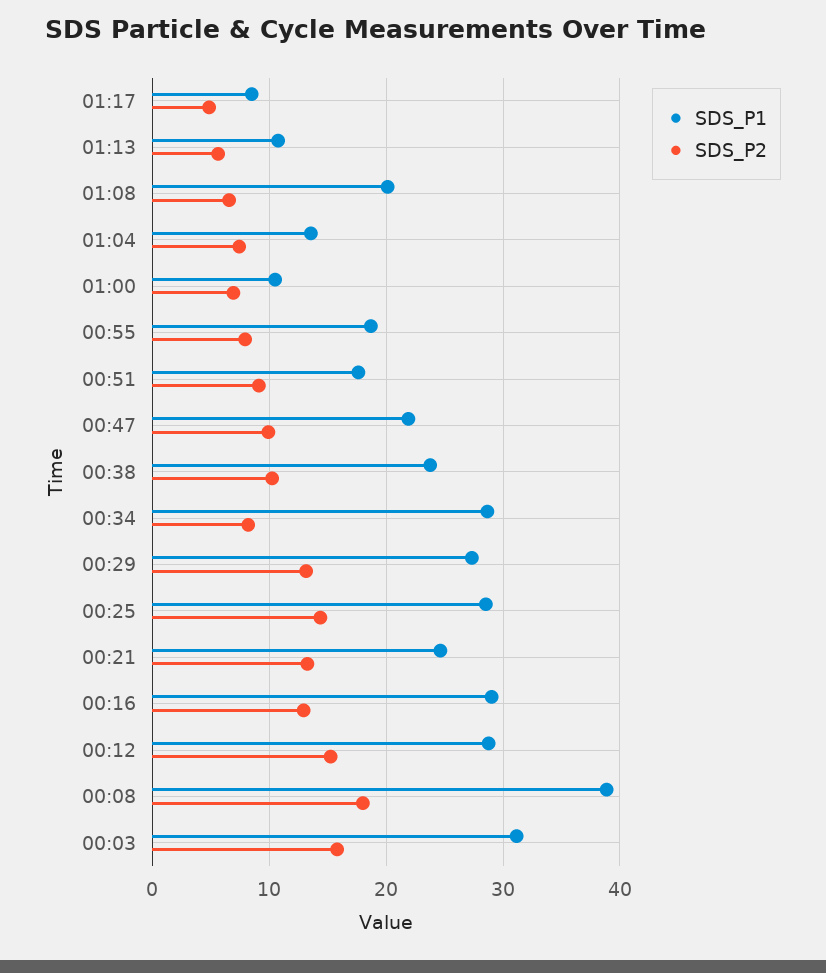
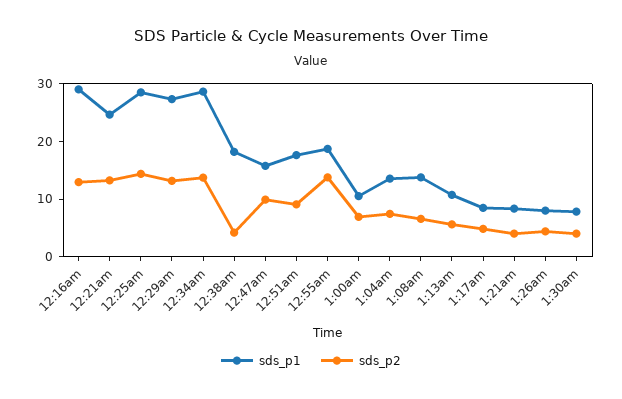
SDS_P1, 01:08: 20 -> 14
SDS_P2, 00:55: 8 -> 14
SDS_P1, 00:47: 22 -> 16
SDS_P1, 00:38: 24 -> 18
SDS_P2, 00:38: 10 -> 4
SDS_P2, 00:34: 8 -> 14
SDS_P1, 00:12: 29 -> none
SDS_P2, 00:12: 15 -> none
SDS_P1, 00:08: 39 -> none
SDS_P2, 00:08: 18 -> none
SDS_P1, 00:03: 31 -> none
SDS_P2, 00:03: 16 -> none
SDS_P1, 1:21am: none -> 8
SDS_P2, 1:21am: none -> 4
SDS_P1, 1:26am: none -> 8
SDS_P2, 1:26am: none -> 4
SDS_P1, 1:30am: none -> 8
SDS_P2, 1:30am: none -> 4

